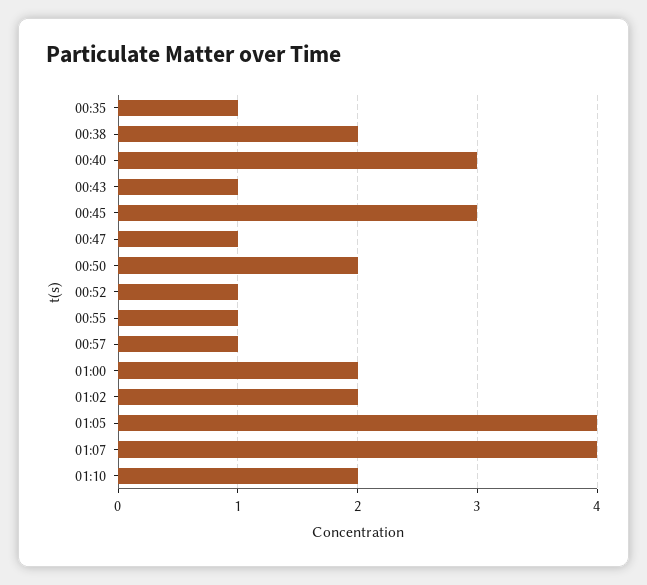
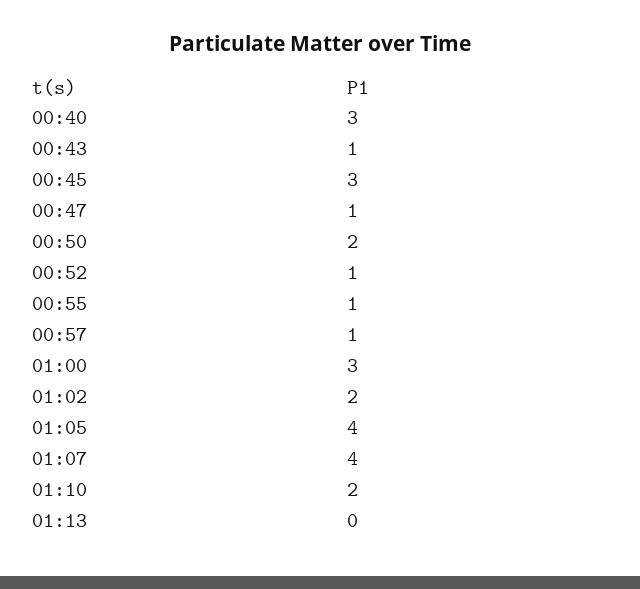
00:35: 1 -> none
00:38: 2 -> none
01:00: 2 -> 3
01:13: none -> 0

